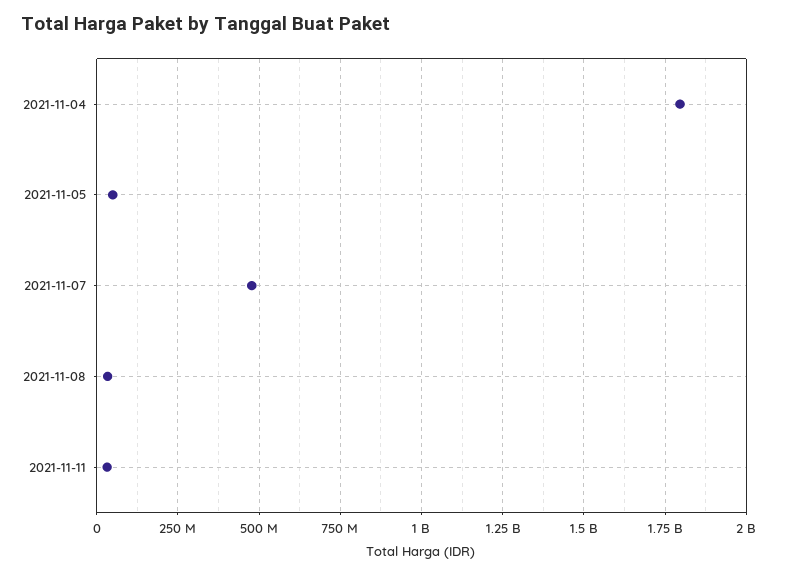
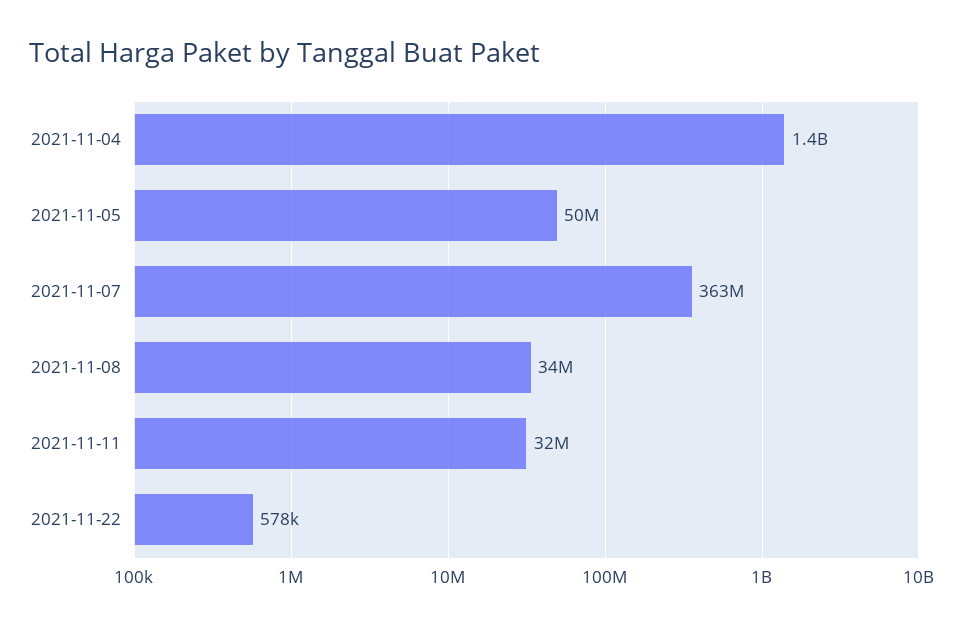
2021-11-04: 1800000000 -> 1400000000
2021-11-07: 475000000 -> 363000000
2021-11-22: none -> 578000

